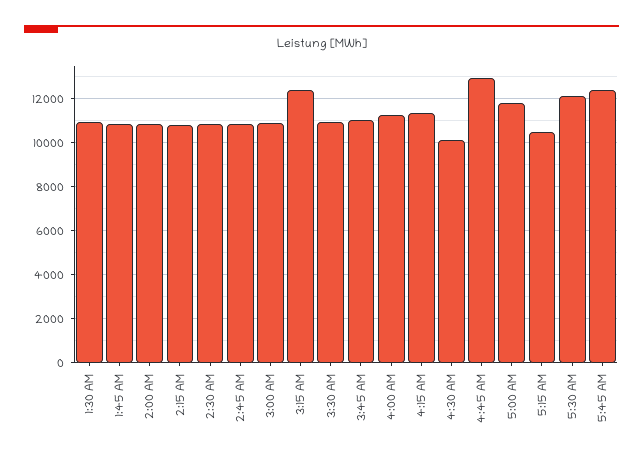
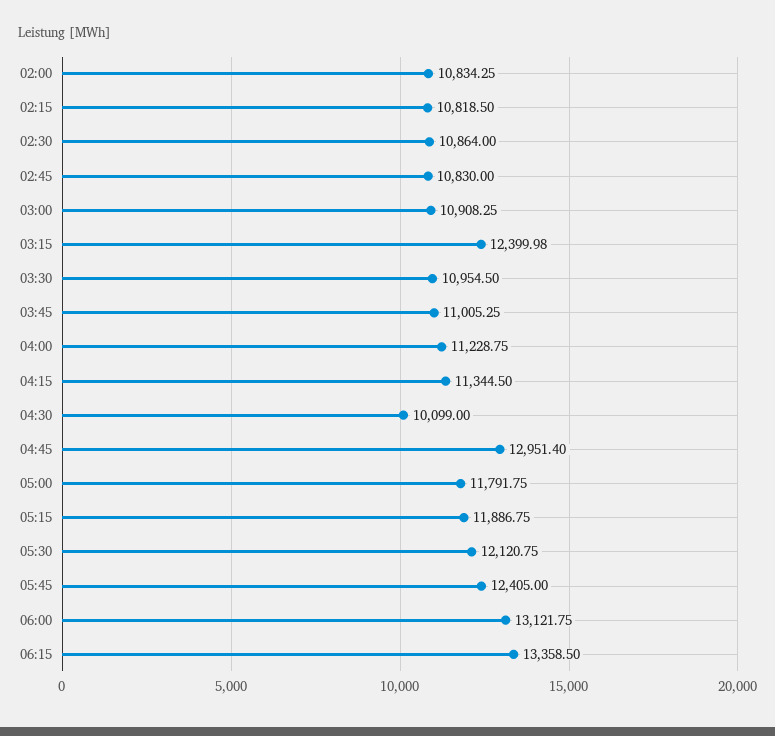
1:30 AM: 11000 -> none
1:45 AM: 11000 -> none
5:15 AM: 10500 -> 11886.75
06:00: none -> 13121.75
06:15: none -> 13358.5

